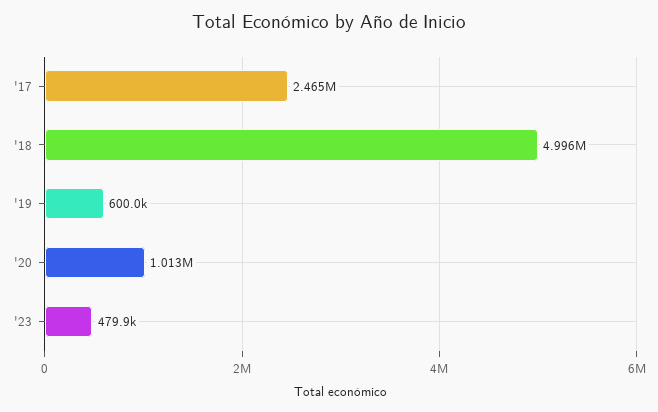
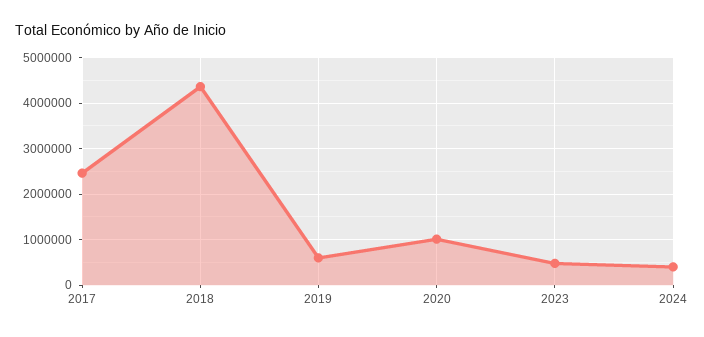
'18: 4996000 -> 4400000
2024: none -> 400000

